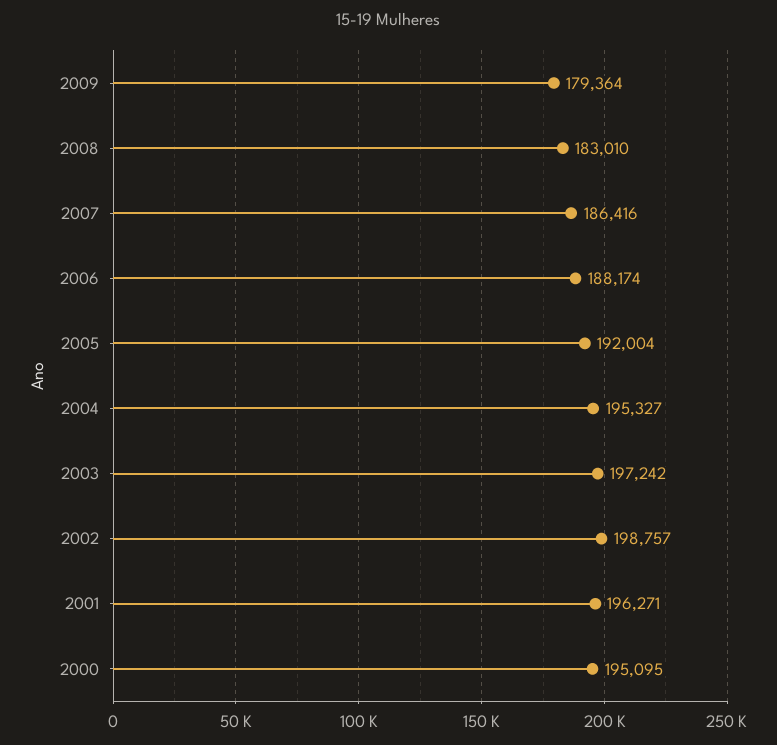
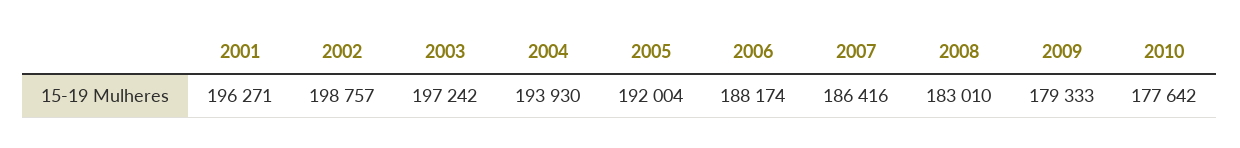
2009: 179364 -> 179333
2004: 195327 -> 193930
2000: 195095 -> none
2010: none -> 177642

